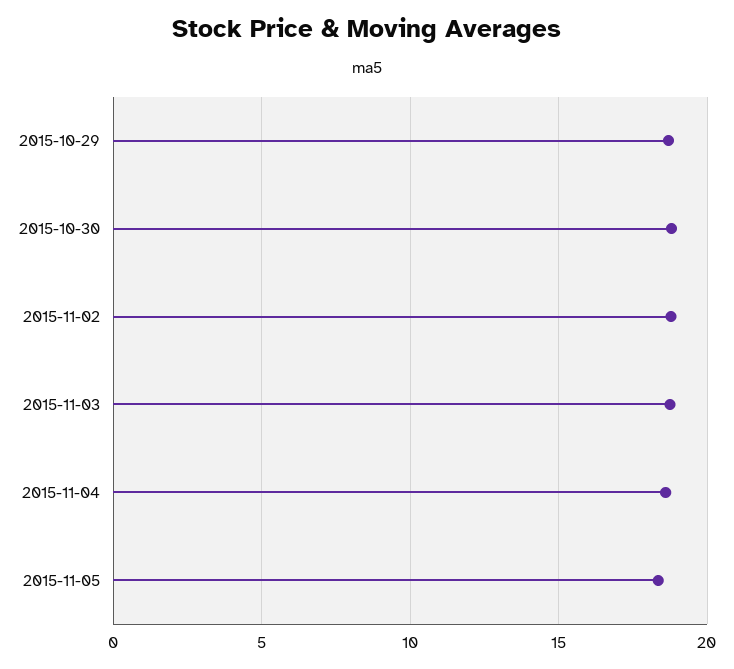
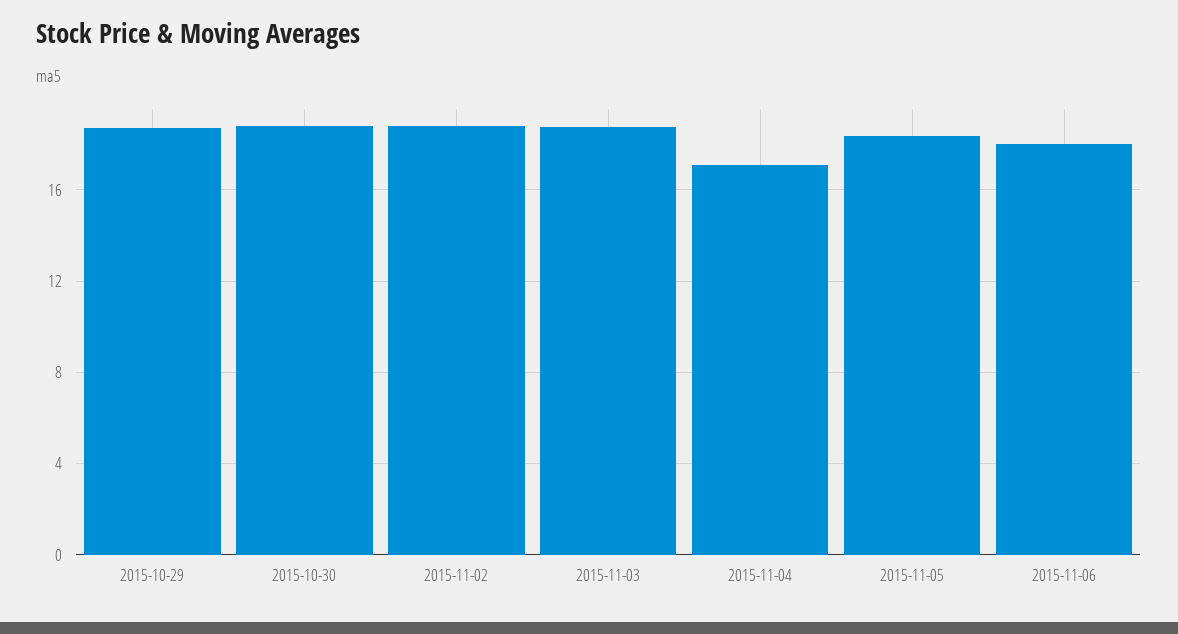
2015-11-04: 18.5 -> 17
2015-11-06: none -> 18

